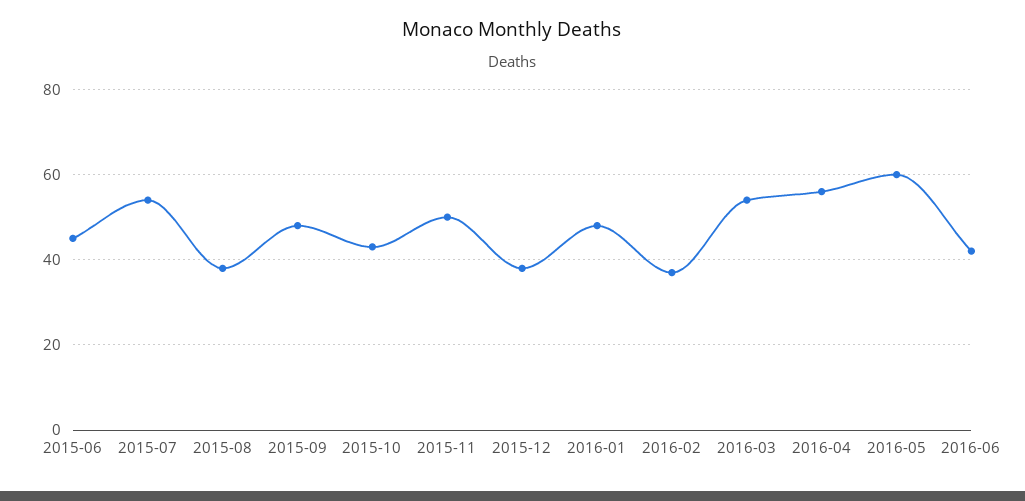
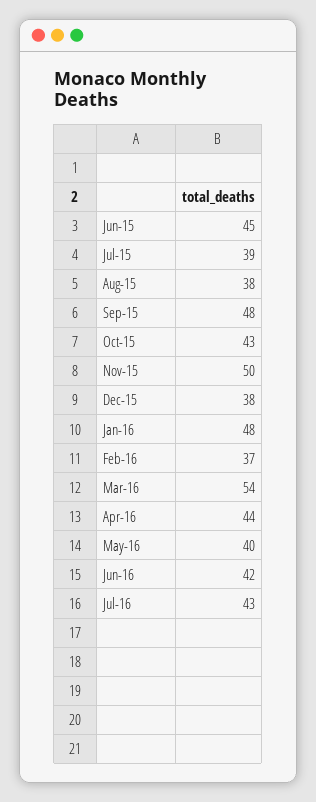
2015-07: 55 -> 39
2016-04: 55 -> 44
2016-05: 60 -> 40
Jul-16: none -> 43

